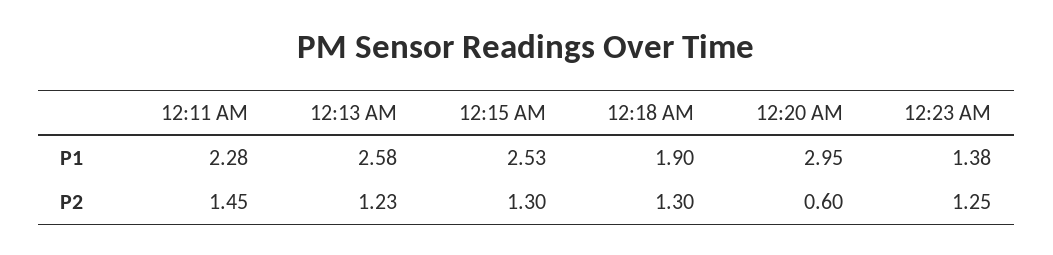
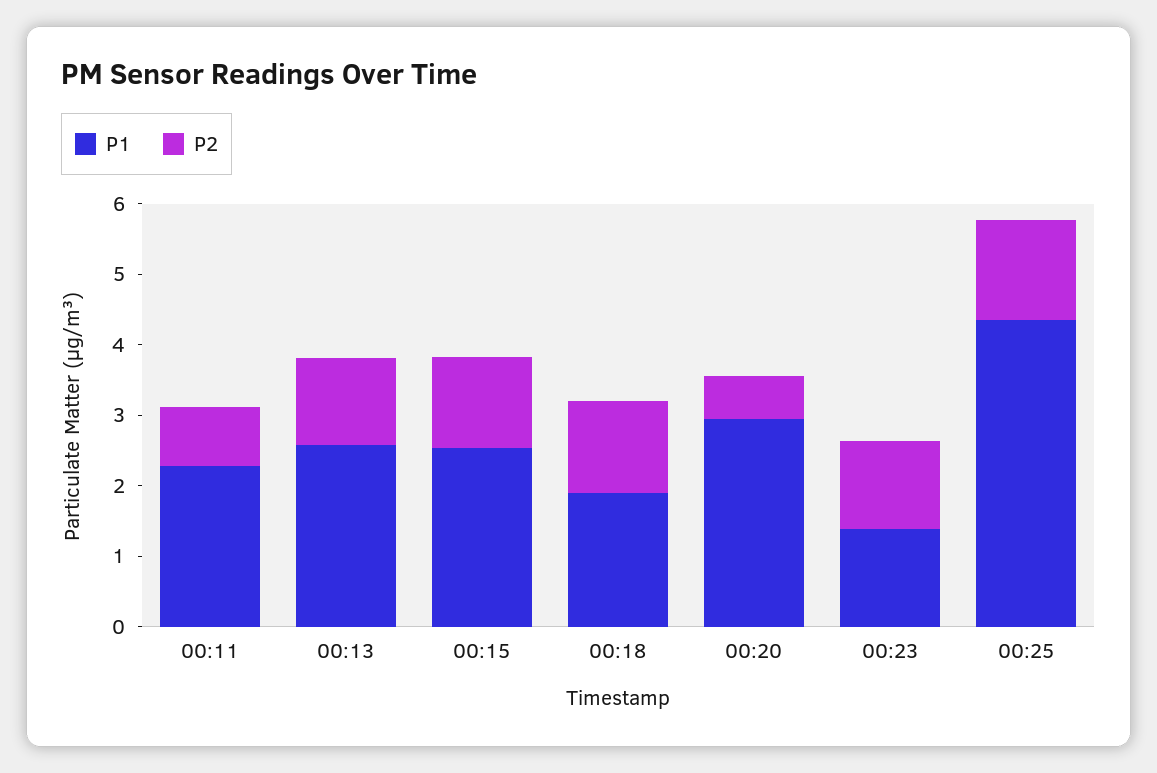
P2, 12:11 AM: 1.45 -> 0.8
P1, 00:25: none -> 4.4
P2, 00:25: none -> 1.4

